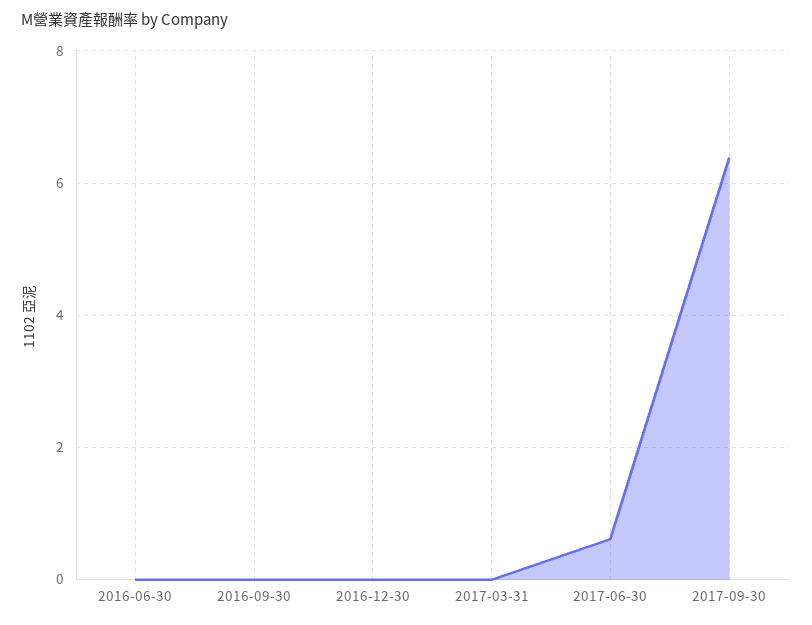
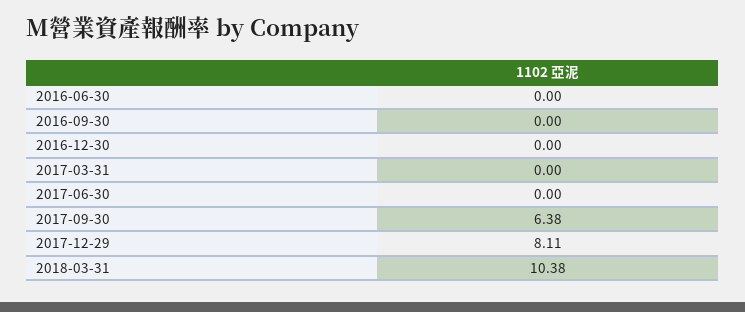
2017-06-30: 0.6 -> 0
2017-12-29: none -> 8.11
2018-03-31: none -> 10.38

